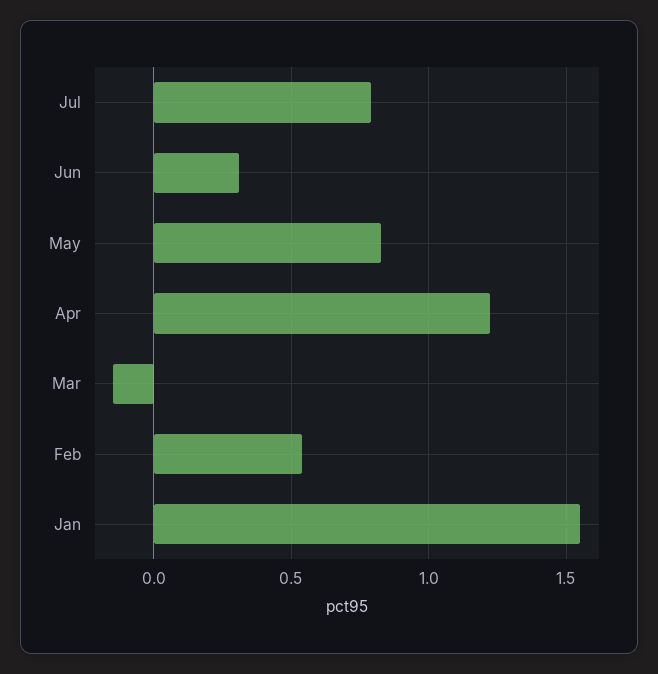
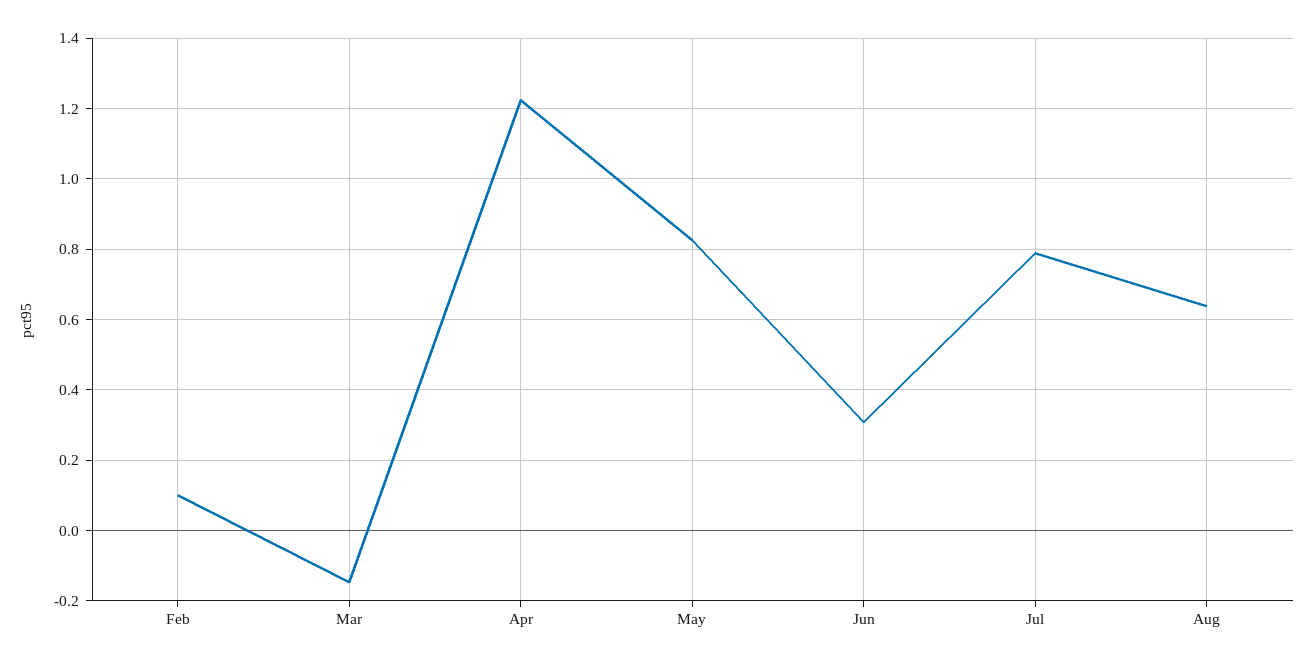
Feb: 0.55 -> 0.1
Jan: 1.55 -> none
Aug: none -> 0.64

